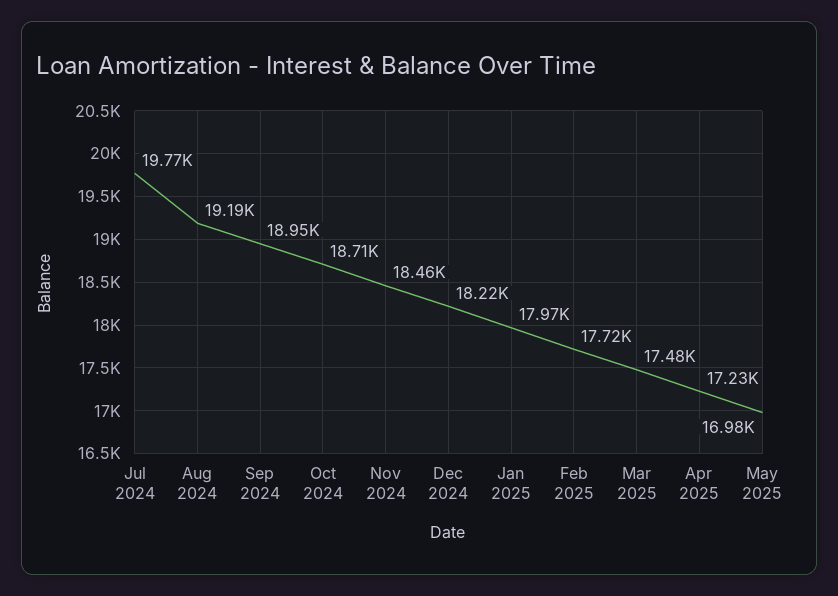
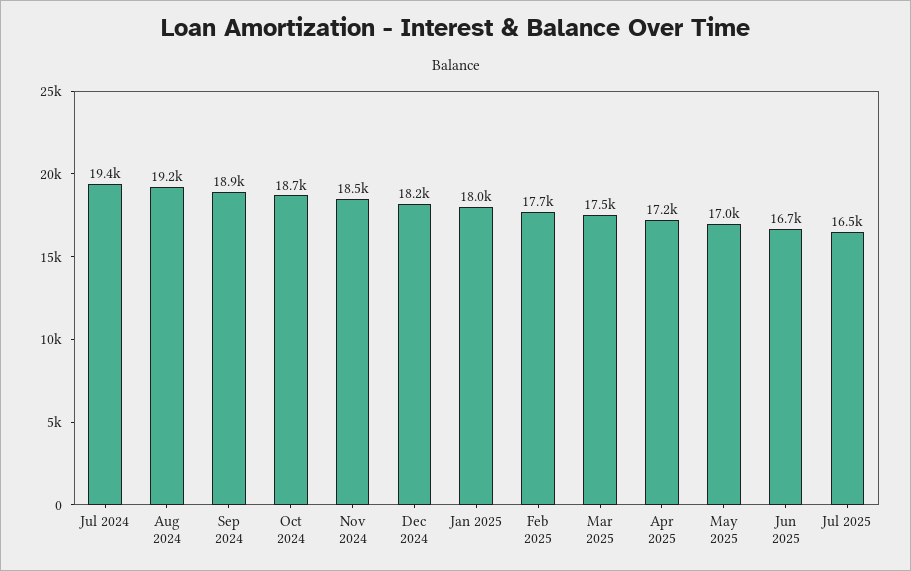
Jul 2024: 19770 -> 19400
Jun 2025: none -> 16700
Jul 2025: none -> 16500

